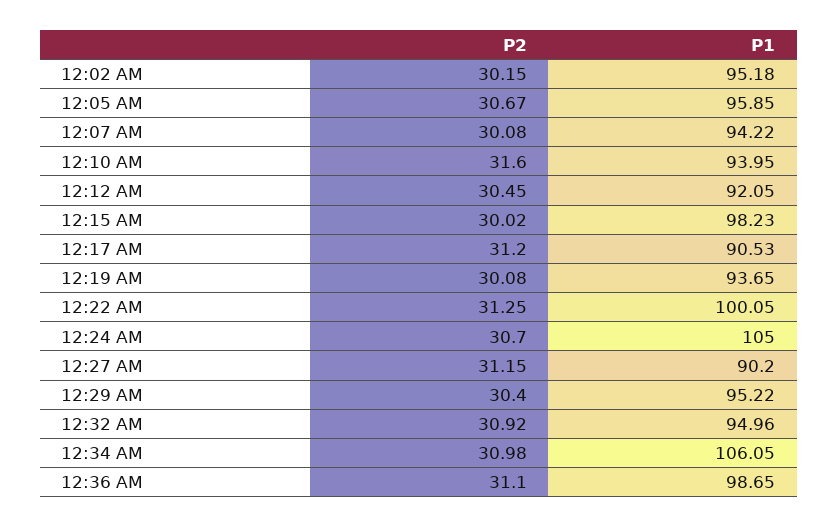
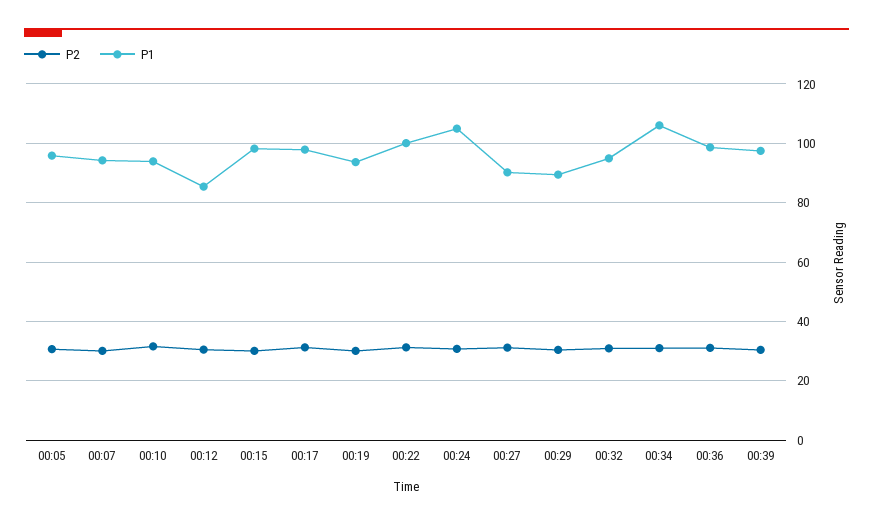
P2, 12:02 AM: 30.15 -> none
P1, 12:02 AM: 95.18 -> none
P1, 12:12 AM: 92.05 -> 85
P1, 12:17 AM: 90.53 -> 97.5
P1, 12:29 AM: 95.22 -> 90
P2, 00:39: none -> 30
P1, 00:39: none -> 97.5

